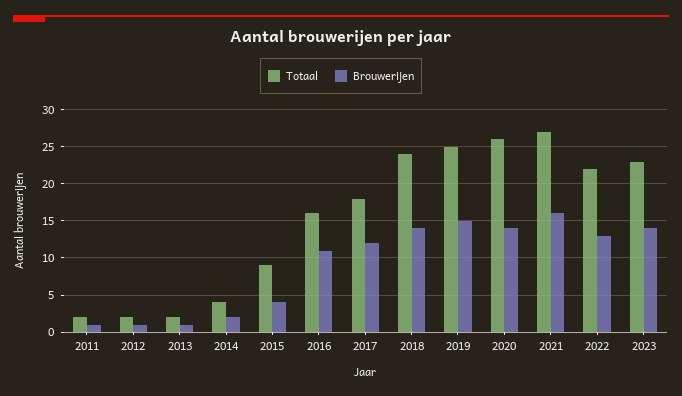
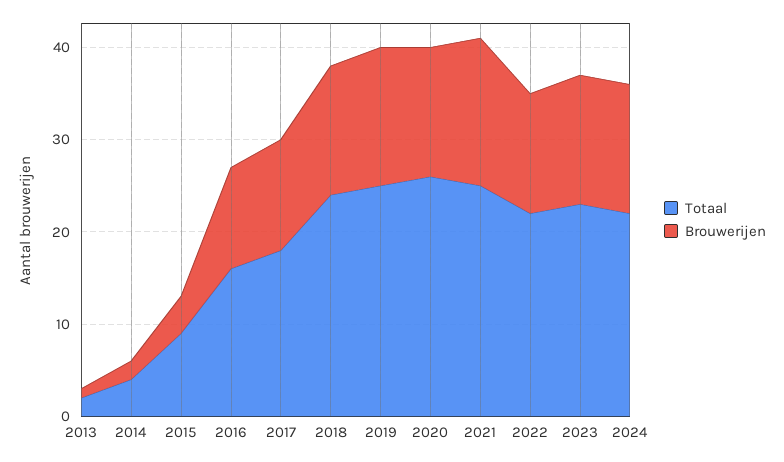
Totaal, 2011: 2 -> none
Brouwerijen, 2011: 1 -> none
Totaal, 2012: 2 -> none
Brouwerijen, 2012: 1 -> none
Totaal, 2021: 27 -> 25
Totaal, 2024: none -> 22
Brouwerijen, 2024: none -> 14

